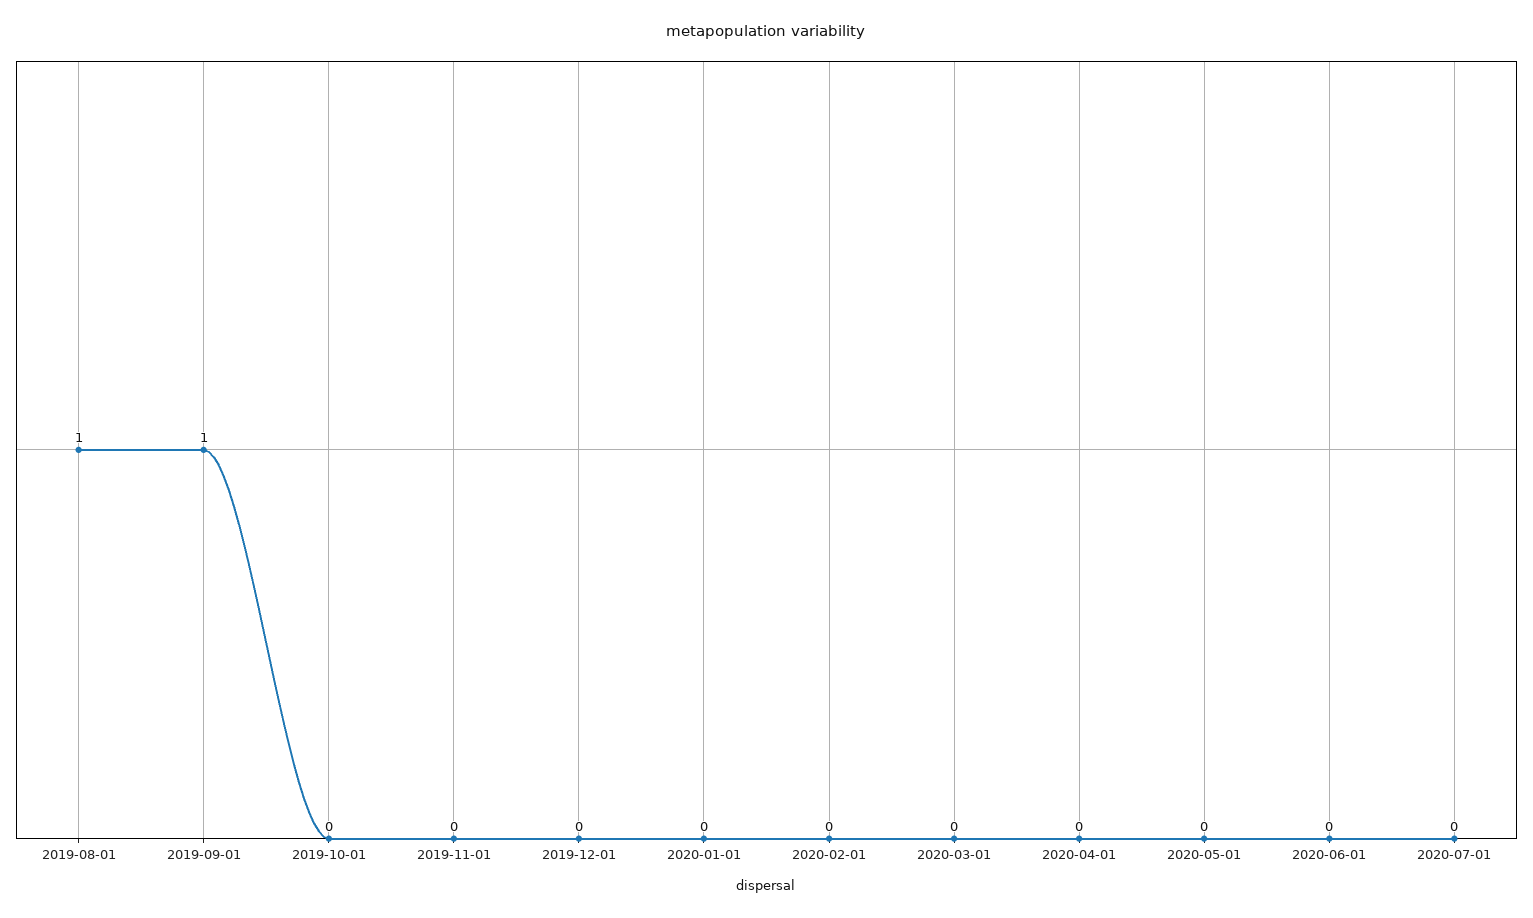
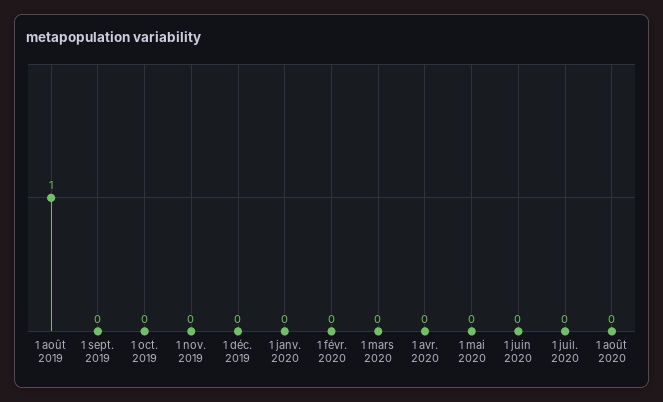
2019-09-01: 1 -> 0
1 août 2020: none -> 0

